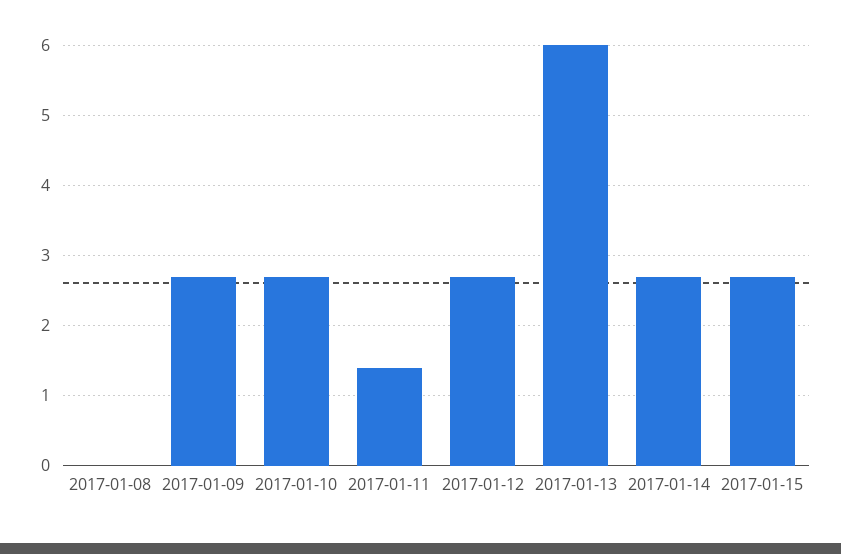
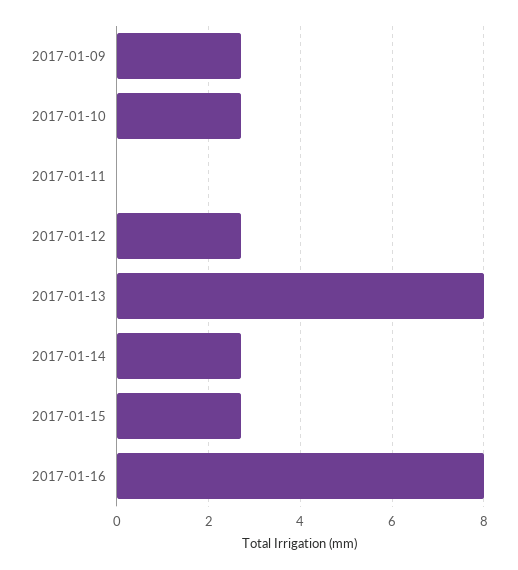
2017-01-08: 0 -> none
2017-01-11: 1.4 -> 0
2017-01-13: 6 -> 8
2017-01-16: none -> 8

